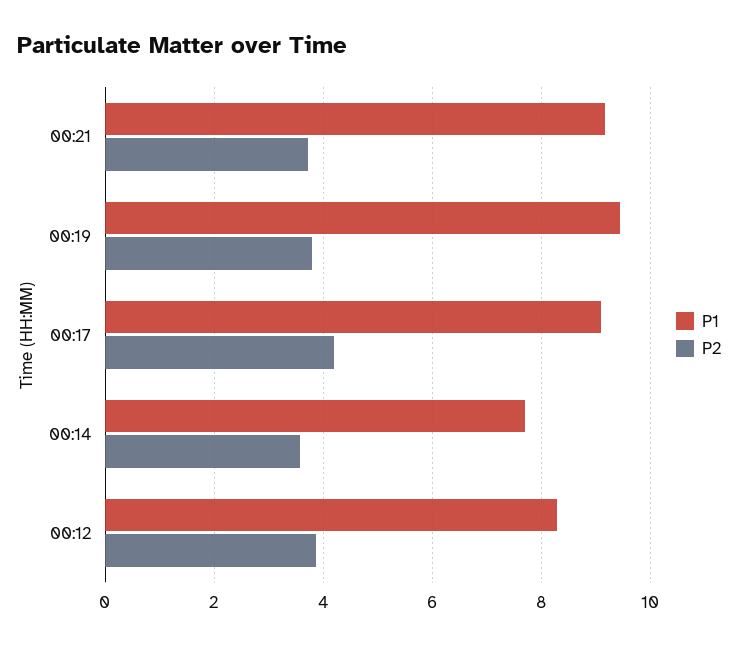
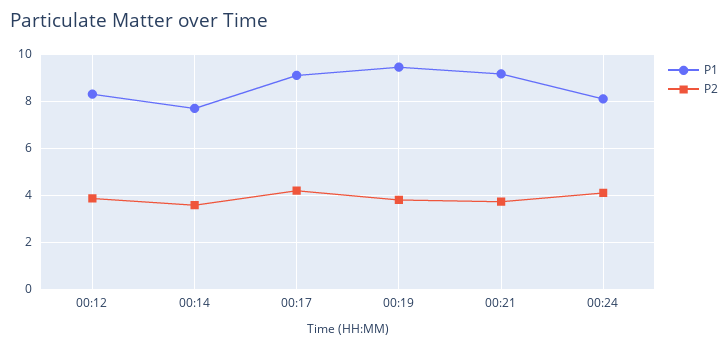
P1, 00:24: none -> 8
P2, 00:24: none -> 4

